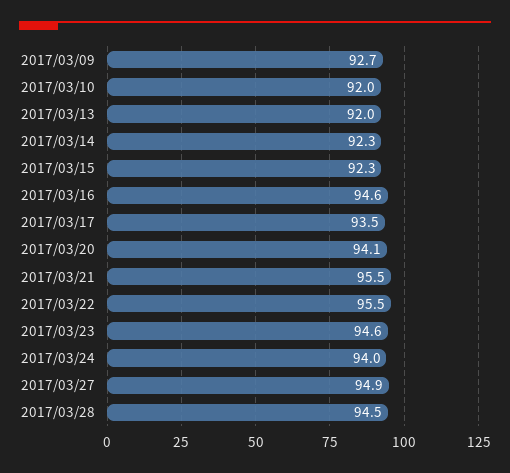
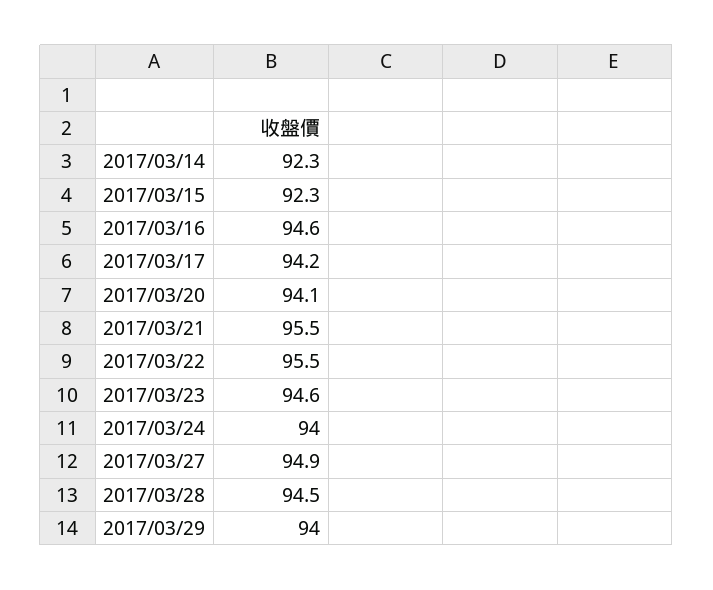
2017/03/09: 92.7 -> none
2017/03/10: 92 -> none
2017/03/13: 92 -> none
2017/03/17: 93.5 -> 94.2
2017/03/29: none -> 94

